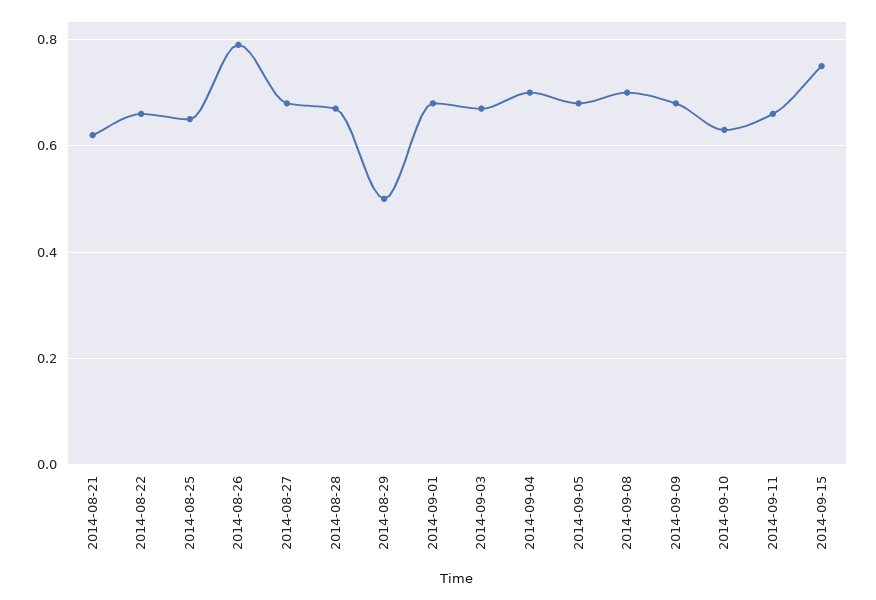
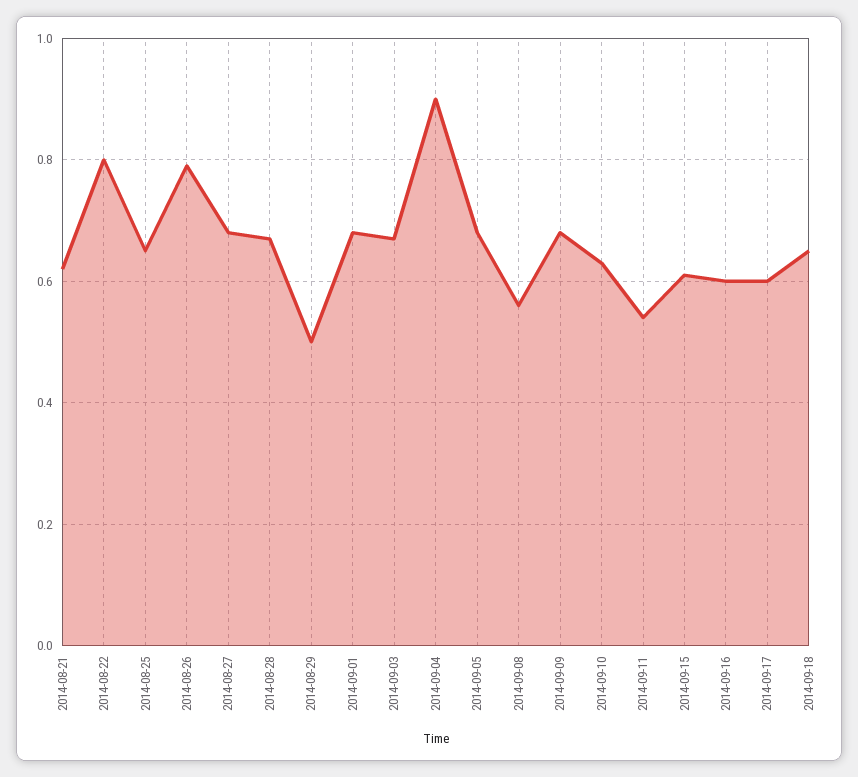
2014-08-22: 0.65 -> 0.8
2014-09-04: 0.7 -> 0.9
2014-09-08: 0.7 -> 0.55
2014-09-11: 0.65 -> 0.55
2014-09-15: 0.75 -> 0.6
2014-09-16: none -> 0.6
2014-09-17: none -> 0.6
2014-09-18: none -> 0.65

